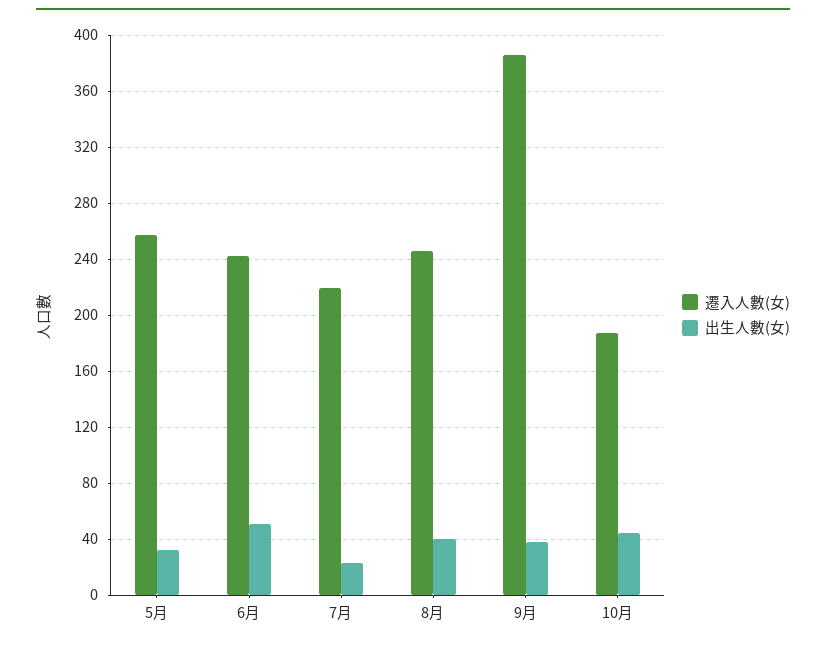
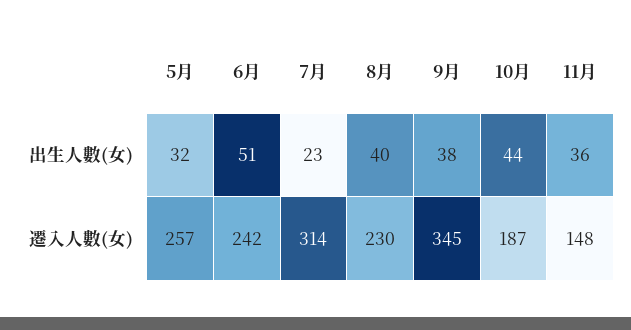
遷入人數(女), 7月: 220 -> 314
遷入人數(女), 8月: 245 -> 230
遷入人數(女), 9月: 385 -> 345
出生人數(女), 11月: none -> 36
遷入人數(女), 11月: none -> 148

